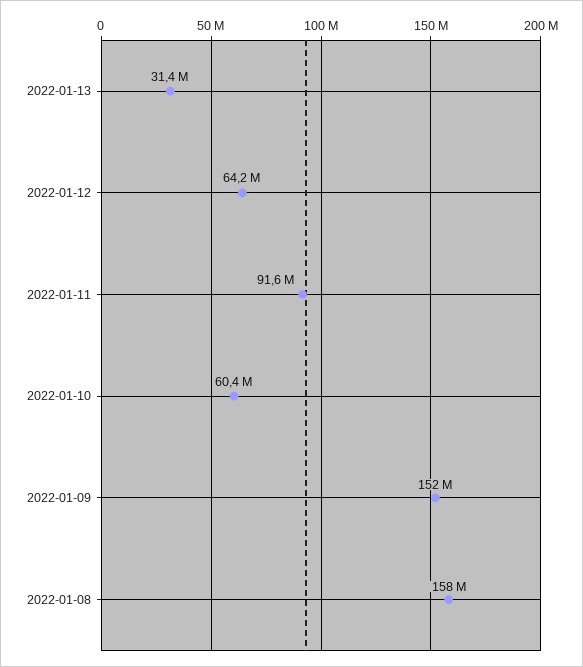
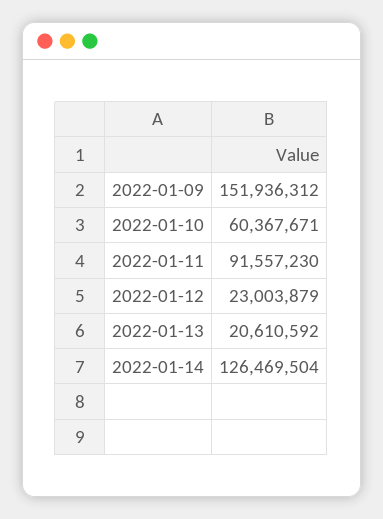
2022-01-13: 31400000 -> 20610592
2022-01-12: 64200000 -> 23003879
2022-01-08: 158000000 -> none
2022-01-14: none -> 126469504

